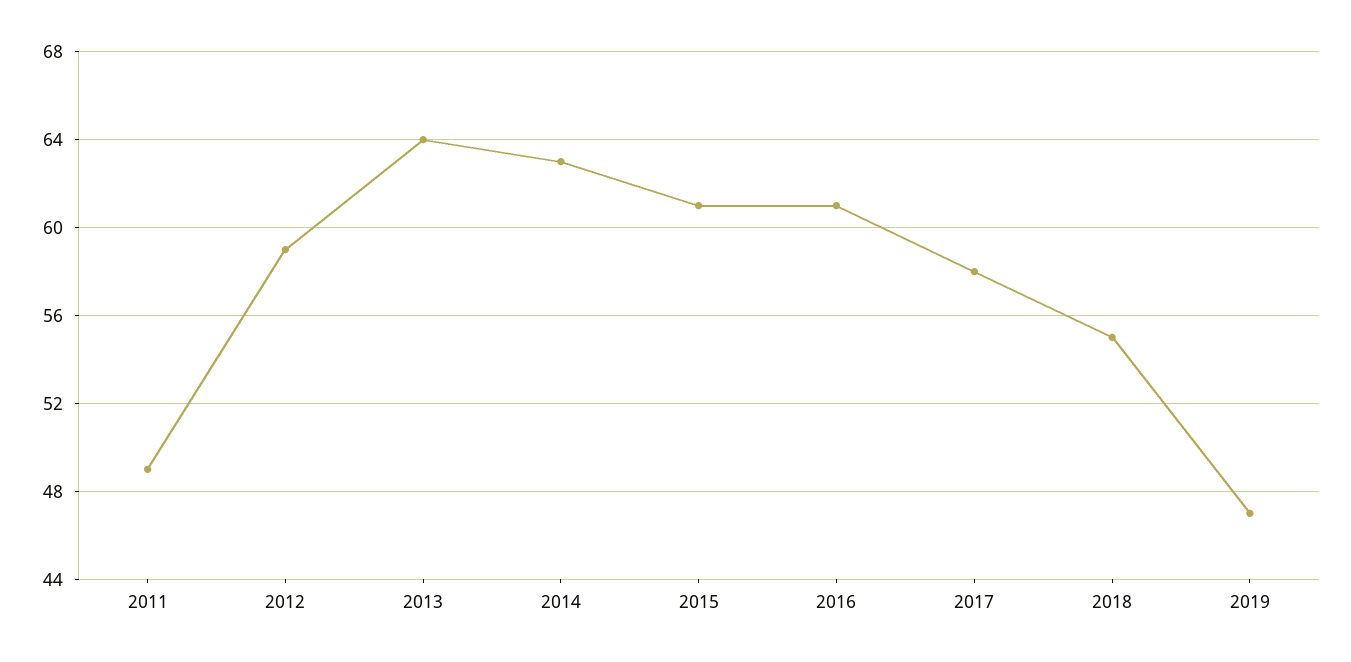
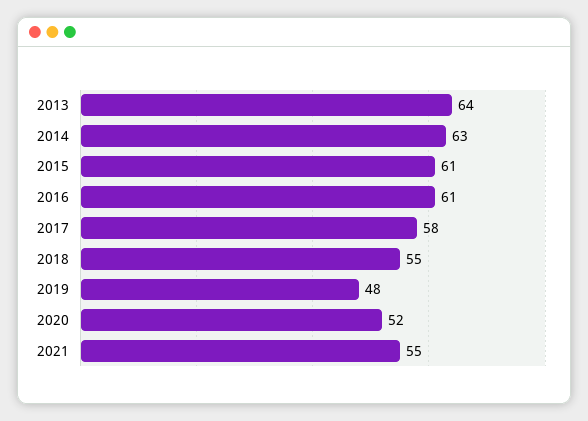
2011: 49 -> none
2012: 59 -> none
2019: 47 -> 48
2020: none -> 52
2021: none -> 55

